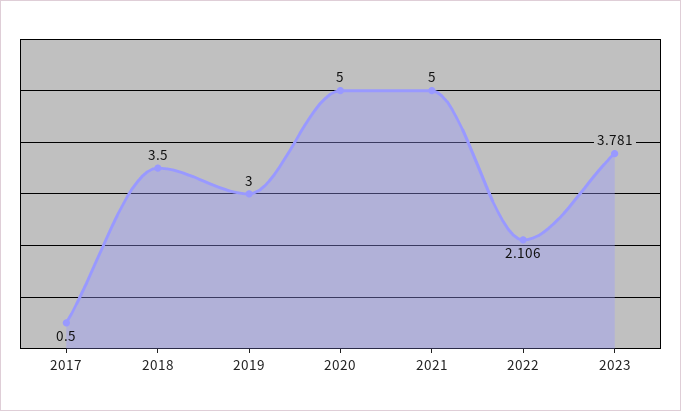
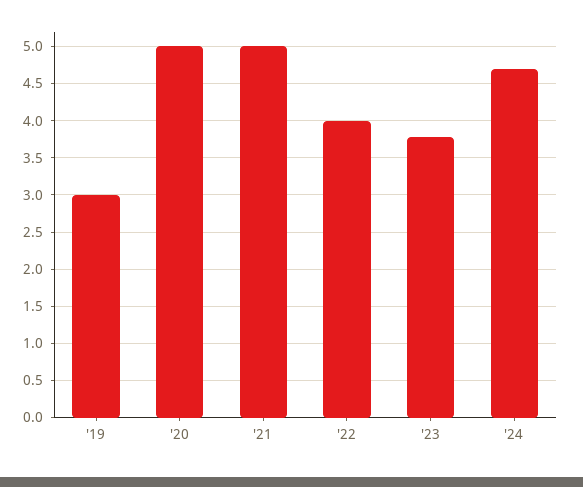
2017: 0.5 -> none
2018: 3.5 -> none
2022: 2.106 -> 4
'24: none -> 4.7

